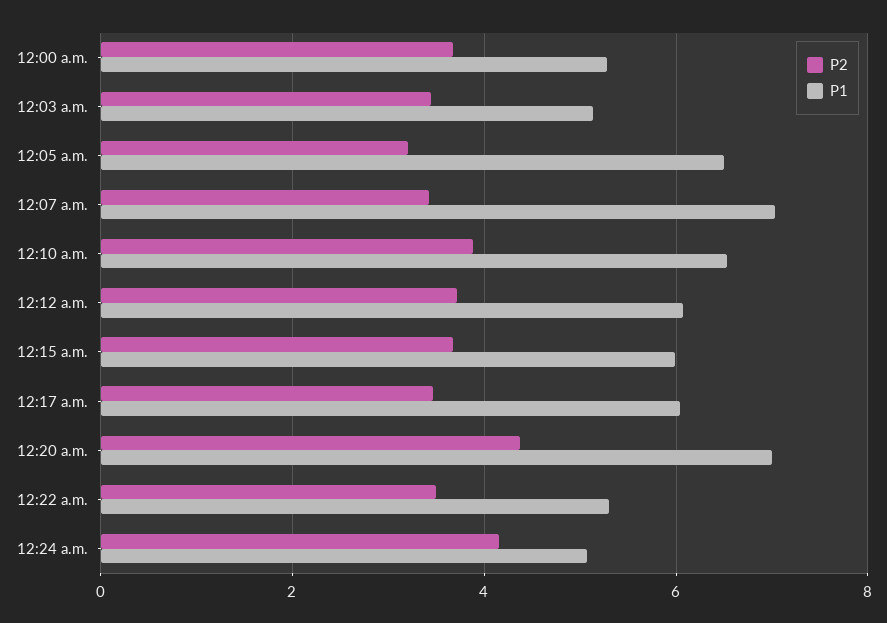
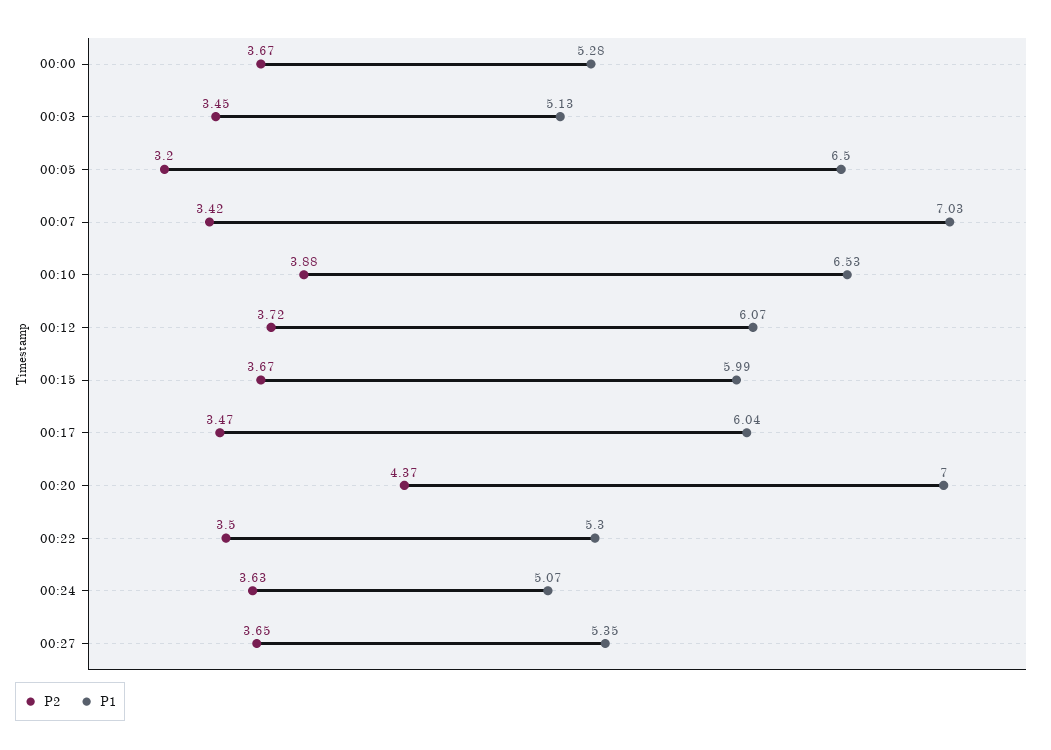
P2, 12:24 a.m.: 4.2 -> 3.63
P2, 00:27: none -> 3.65
P1, 00:27: none -> 5.35

